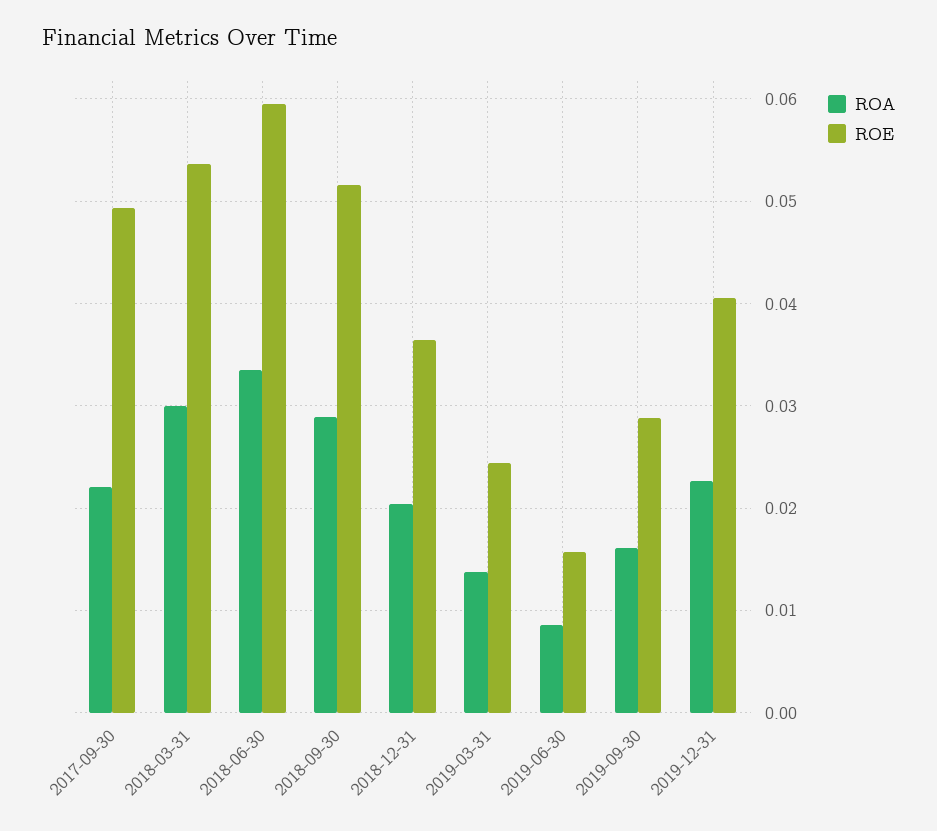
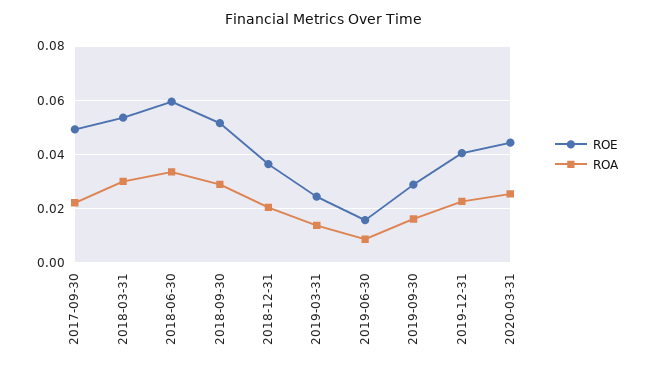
ROE, 2020-03-31: none -> 0.045
ROA, 2020-03-31: none -> 0.025

